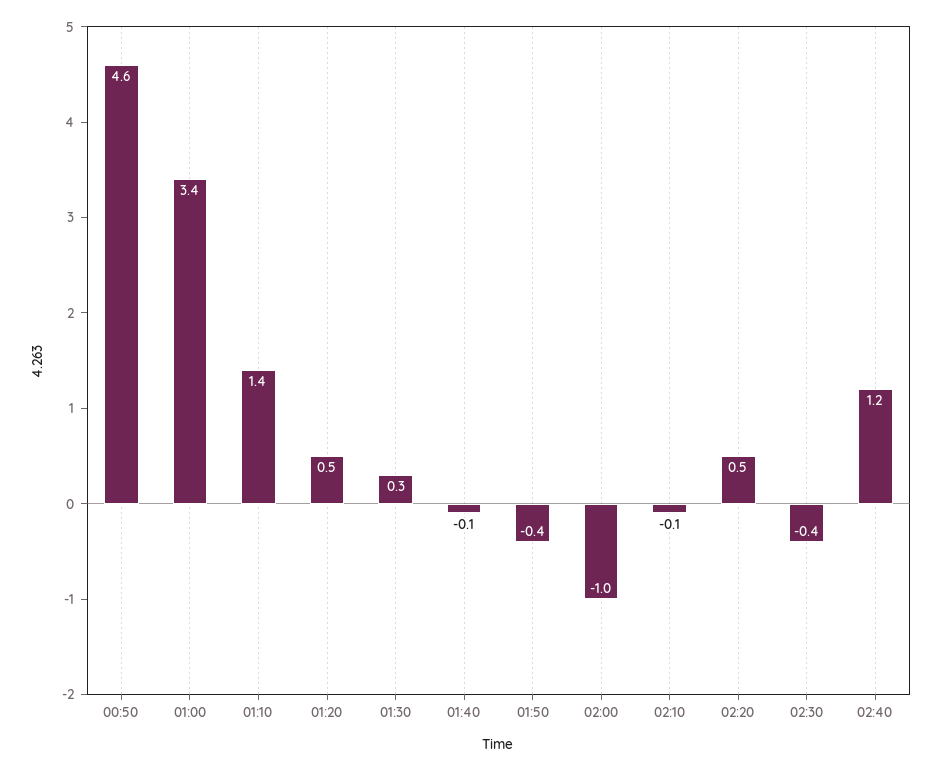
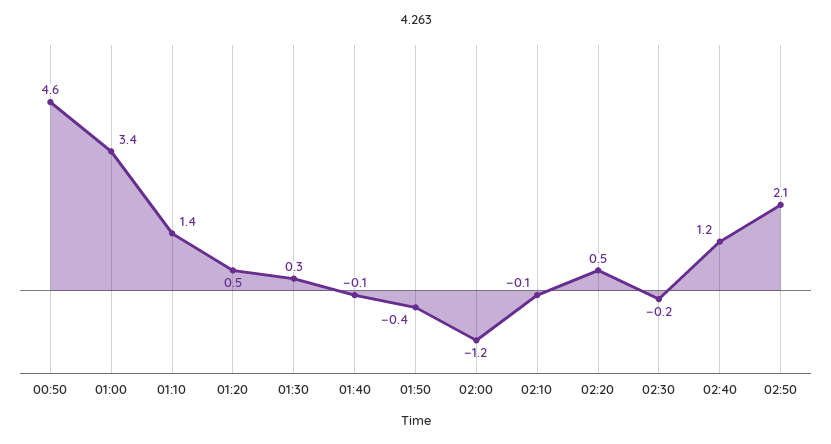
02:00: -1 -> -1.2
02:30: -0.4 -> -0.2
02:50: none -> 2.1

